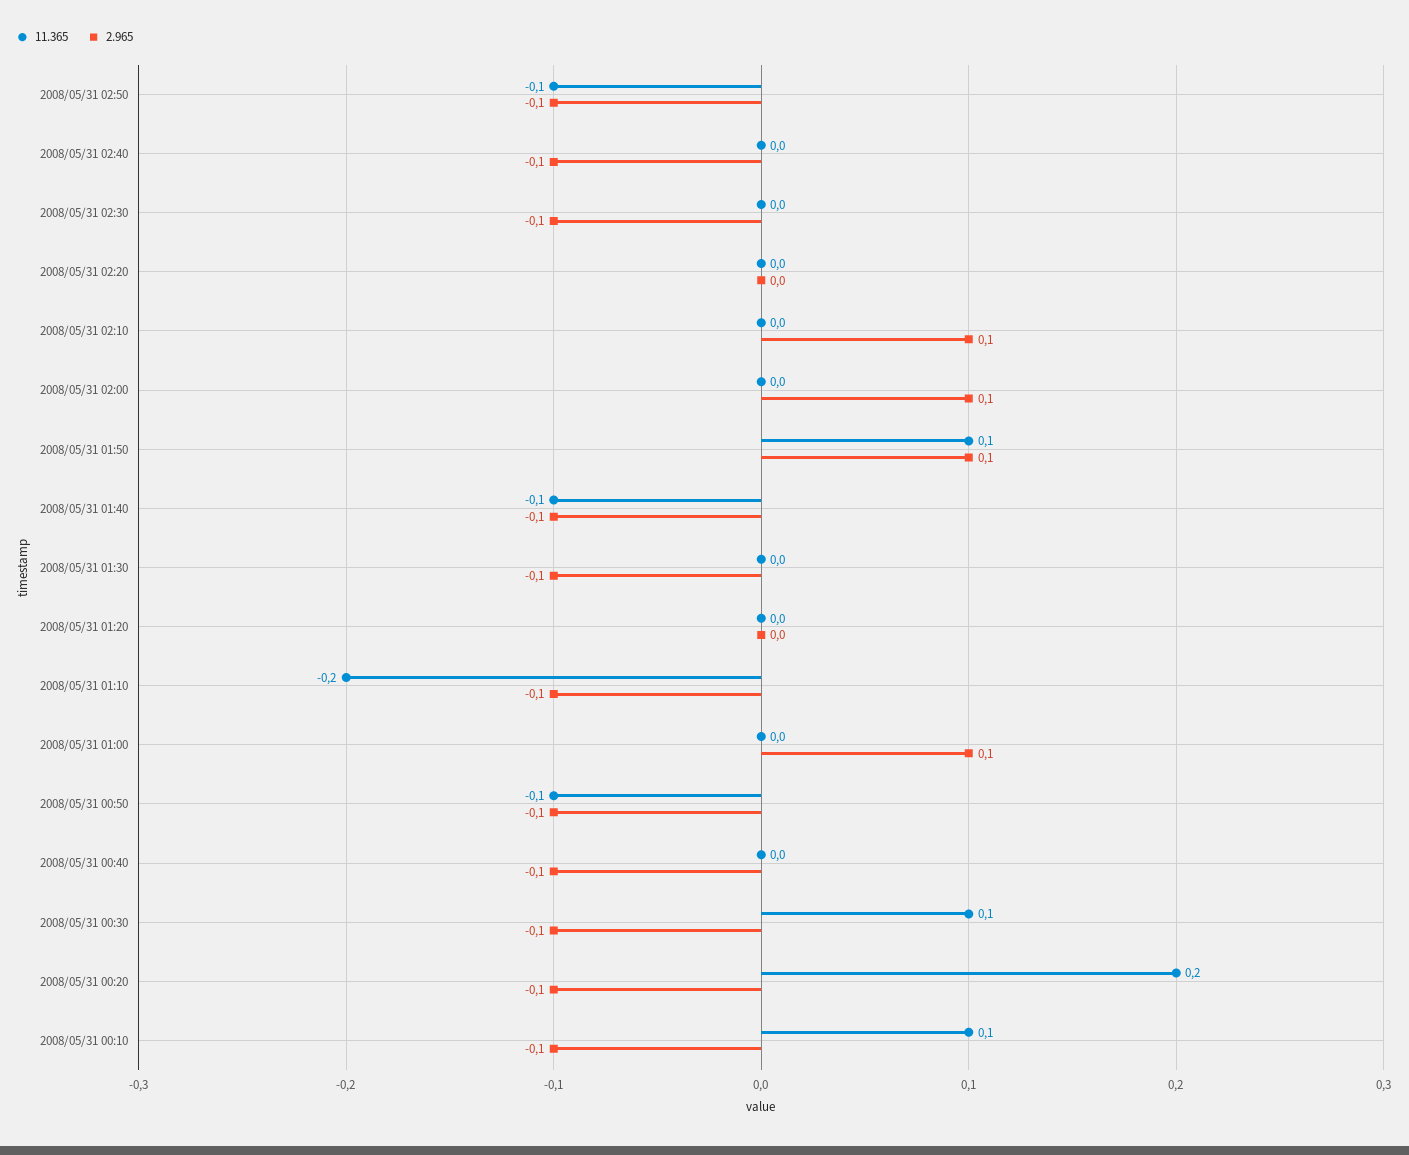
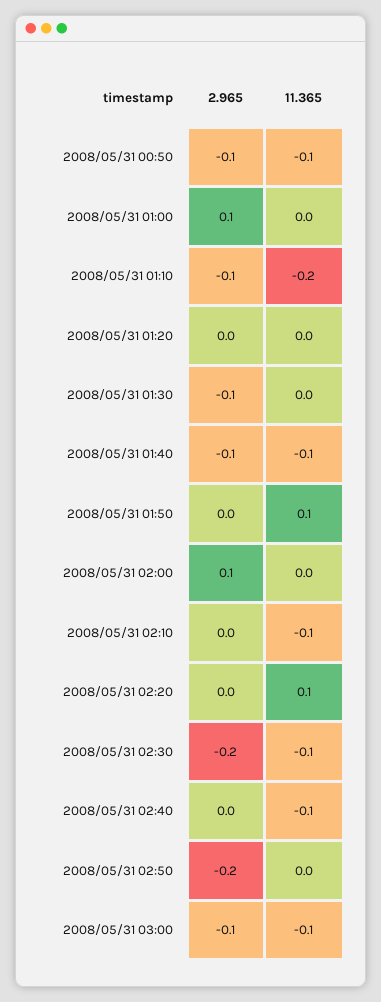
11.365, 2008/05/31 02:50: -0.1 -> 0
2.965, 2008/05/31 02:50: -0.1 -> -0.2
11.365, 2008/05/31 02:40: 0 -> -0.1
2.965, 2008/05/31 02:40: -0.1 -> 0
11.365, 2008/05/31 02:30: 0 -> -0.1
2.965, 2008/05/31 02:30: -0.1 -> -0.2
11.365, 2008/05/31 02:20: 0 -> 0.1
11.365, 2008/05/31 02:10: 0 -> -0.1
2.965, 2008/05/31 02:10: 0.1 -> 0
2.965, 2008/05/31 01:50: 0.1 -> 0
11.365, 2008/05/31 00:40: 0 -> none
2.965, 2008/05/31 00:40: -0.1 -> none
11.365, 2008/05/31 00:30: 0.1 -> none
2.965, 2008/05/31 00:30: -0.1 -> none
11.365, 2008/05/31 00:20: 0.2 -> none
2.965, 2008/05/31 00:20: -0.1 -> none
11.365, 2008/05/31 00:10: 0.1 -> none
2.965, 2008/05/31 00:10: -0.1 -> none
2.965, 2008/05/31 03:00: none -> -0.1
11.365, 2008/05/31 03:00: none -> -0.1

